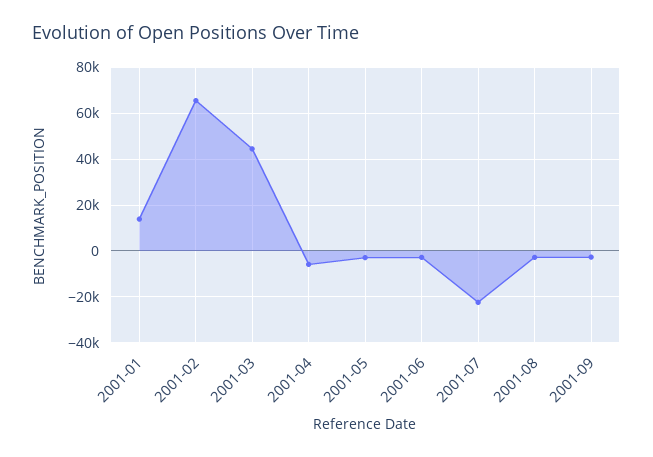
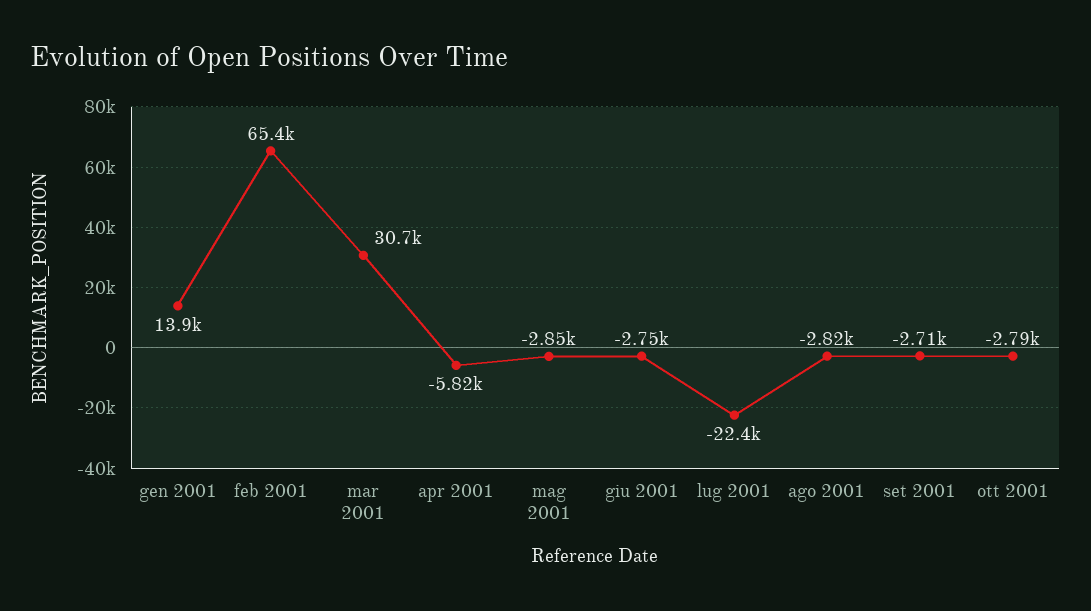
2001-03: 45000 -> 30700
ott 2001: none -> -2790

